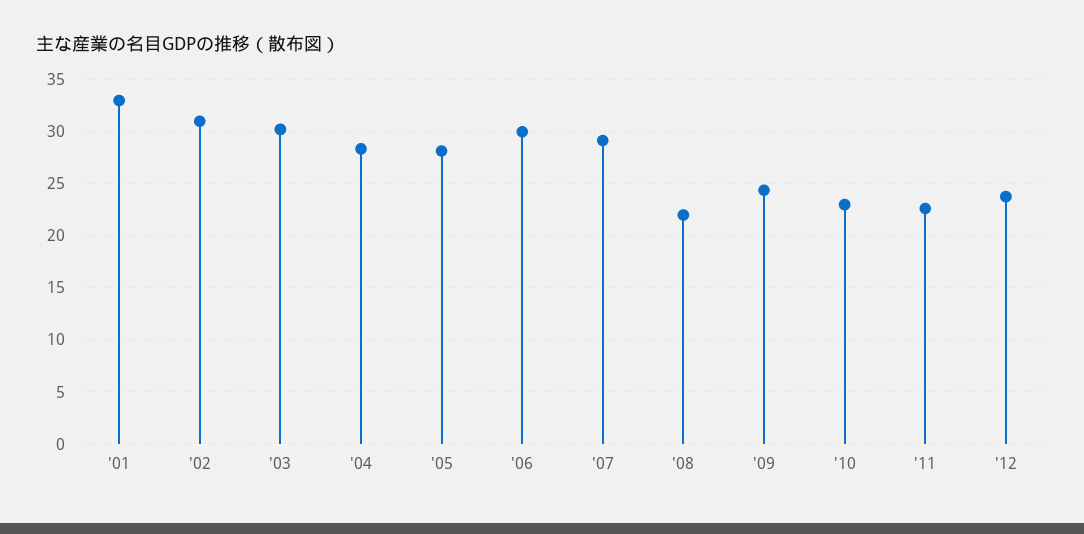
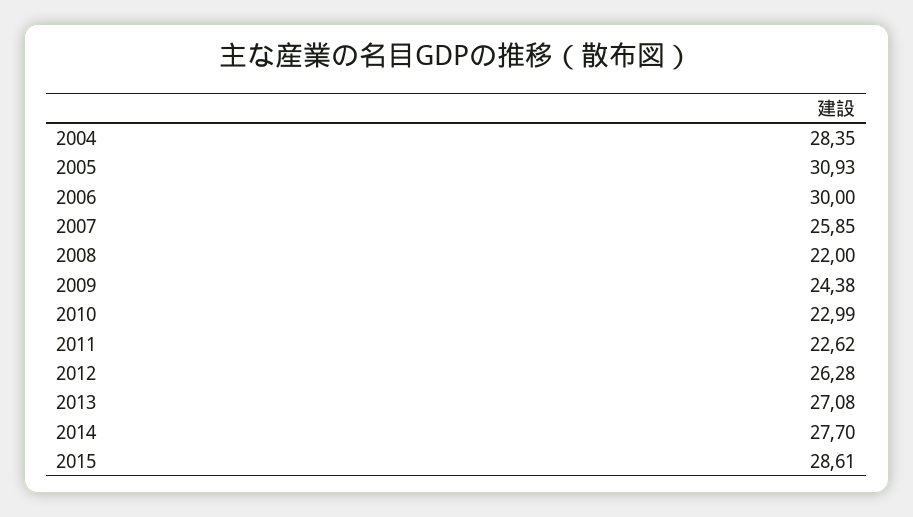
'01: 33 -> none
'02: 31 -> none
'03: 30 -> none
'05: 28 -> 30.93
'07: 29 -> 25.85
'12: 24 -> 26.28
2013: none -> 27.08
2014: none -> 27.7
2015: none -> 28.61

